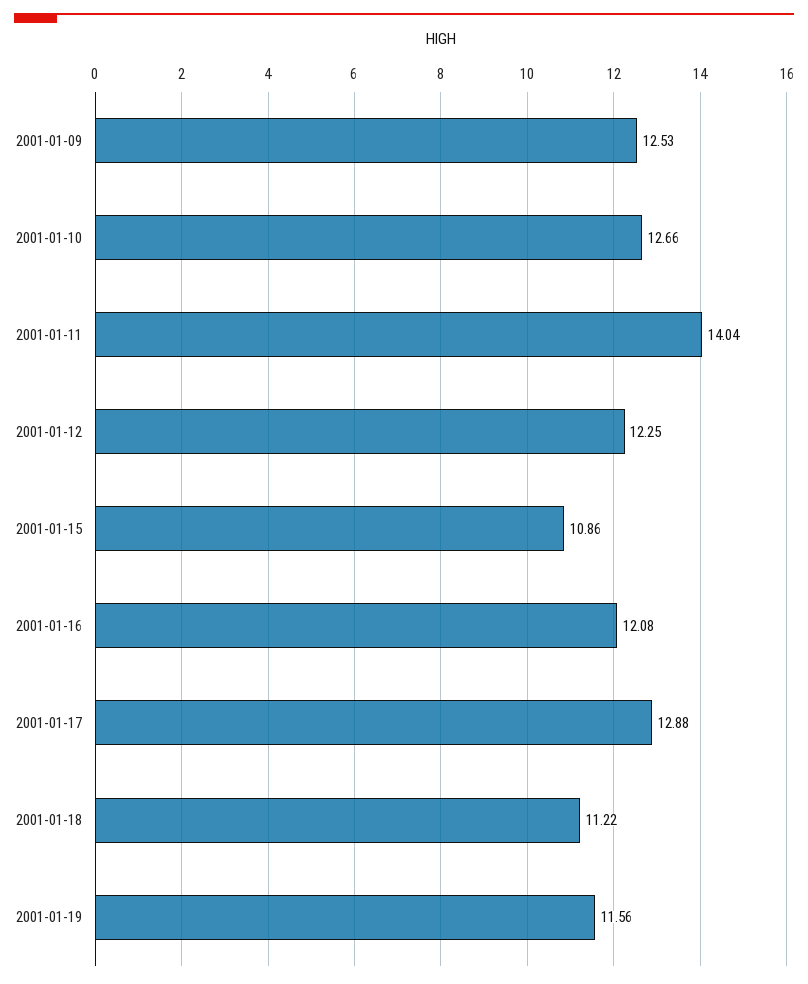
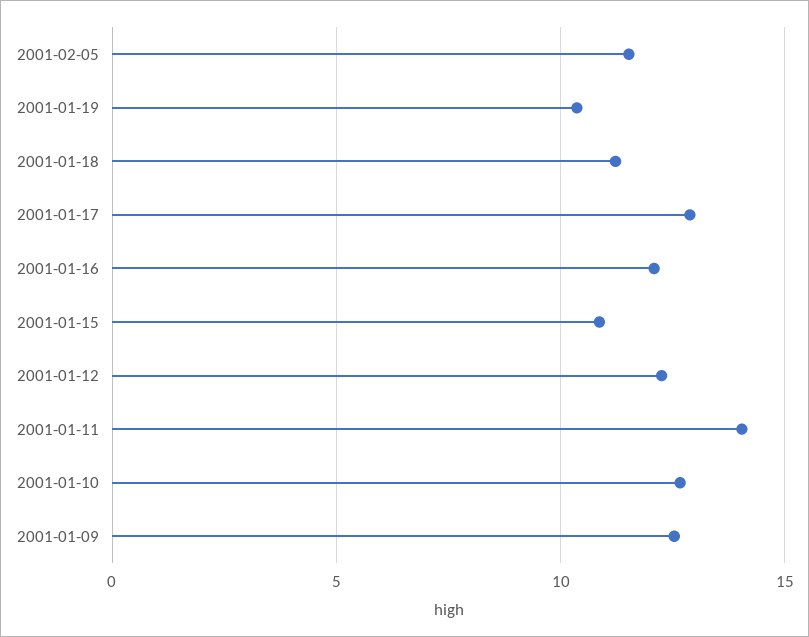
2001-01-19: 11.56 -> 10.5
2001-02-05: none -> 11.5

